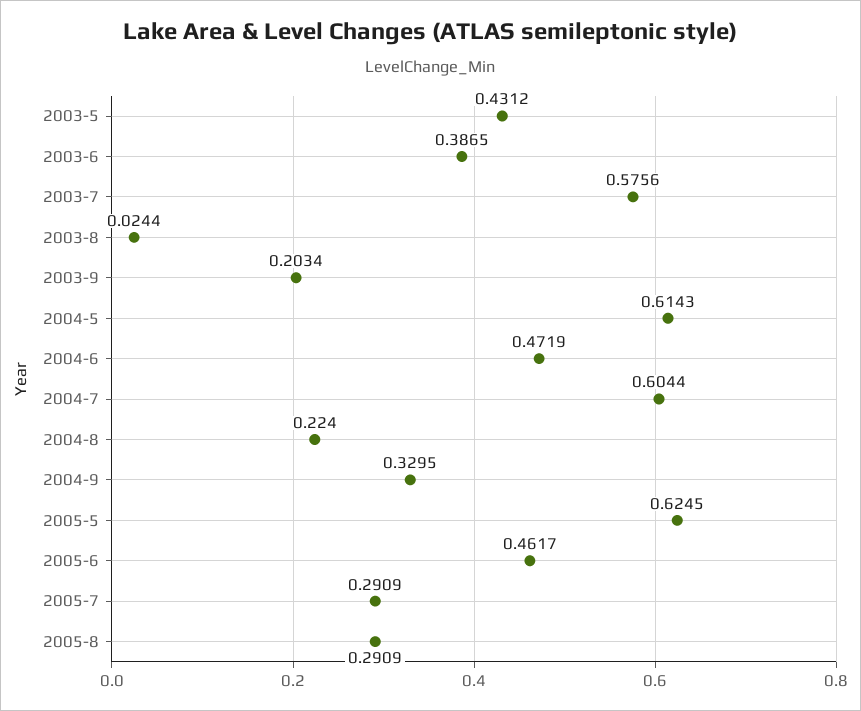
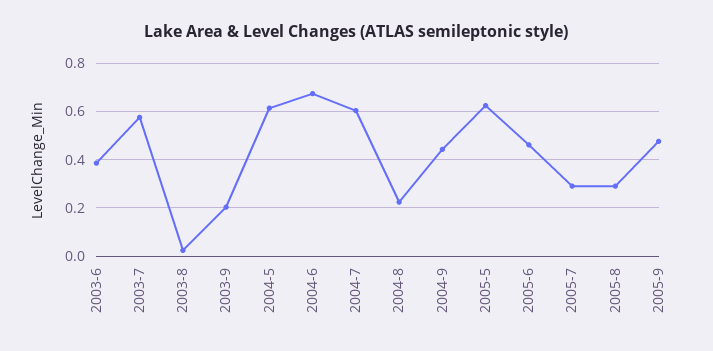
2003-5: 0.4312 -> none
2004-6: 0.4719 -> 0.675
2004-9: 0.3295 -> 0.45
2005-9: none -> 0.475

